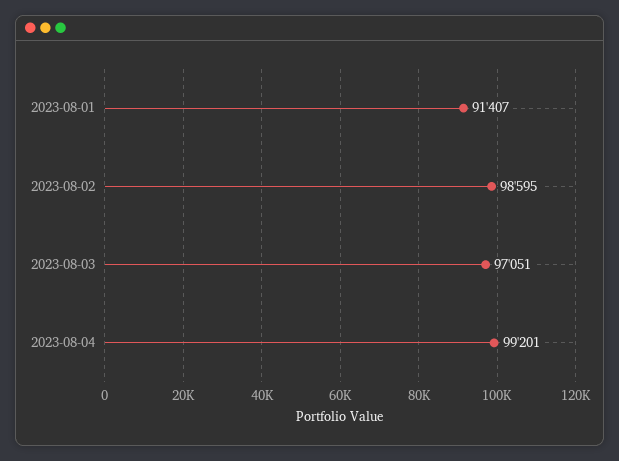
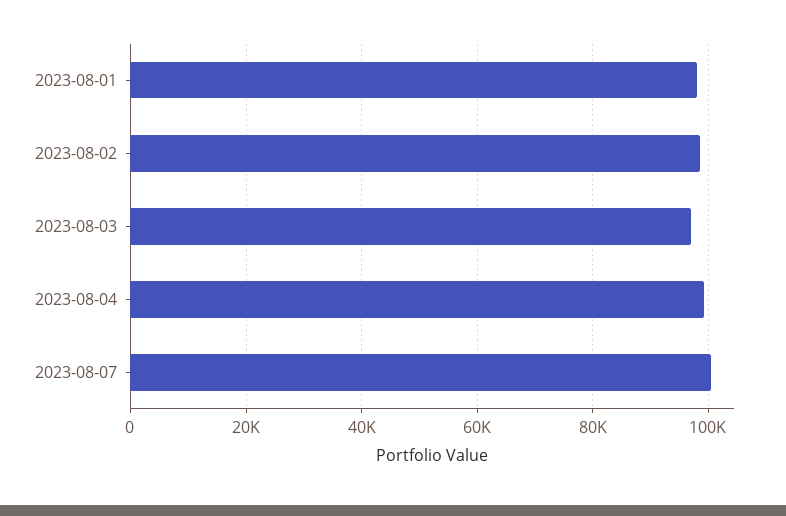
2023-08-01: 91407 -> 98000
2023-08-07: none -> 100000

